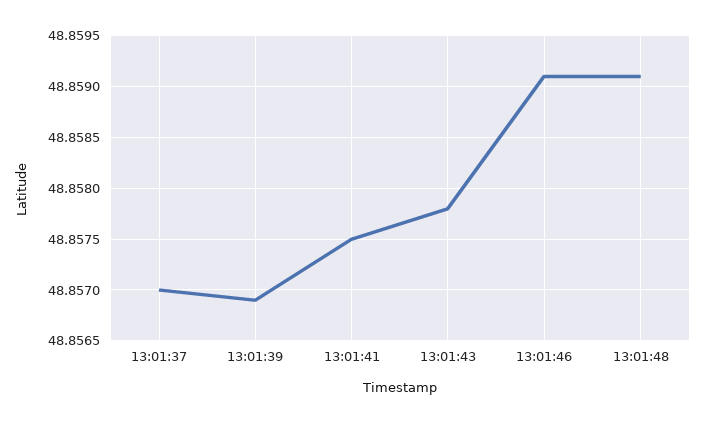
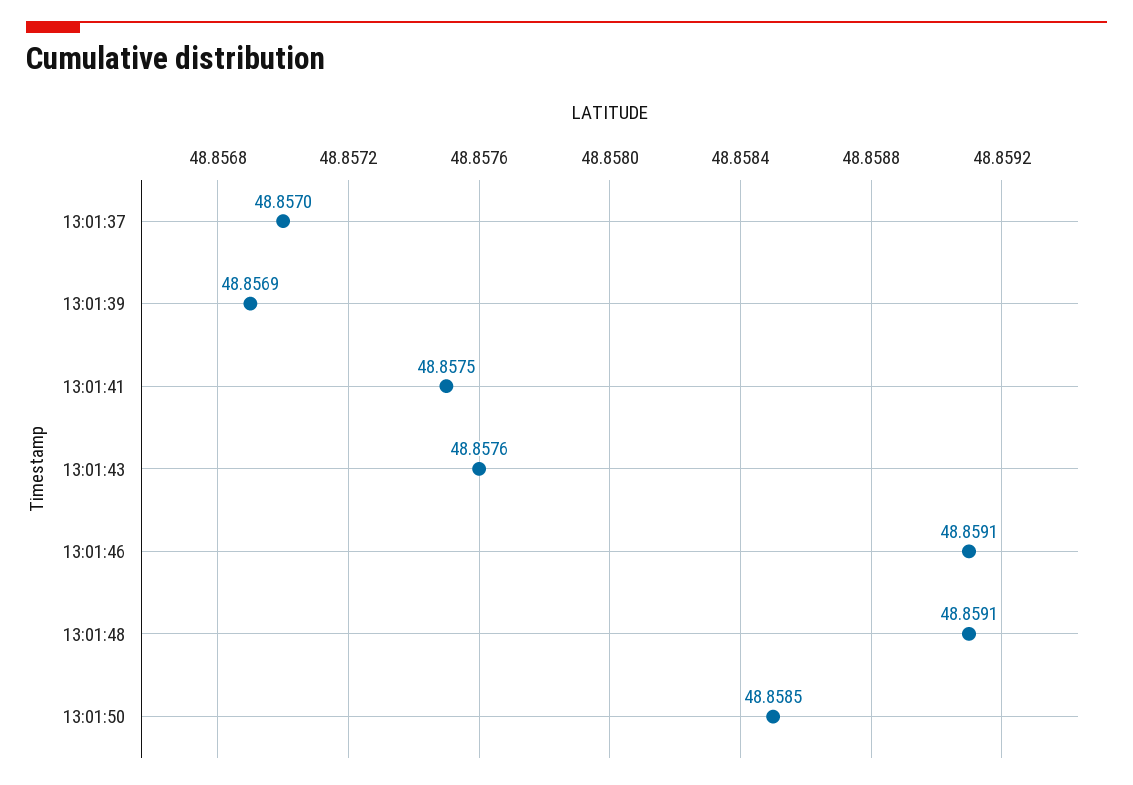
13:01:43: 48.8578 -> 48.8576
13:01:50: none -> 48.8585

